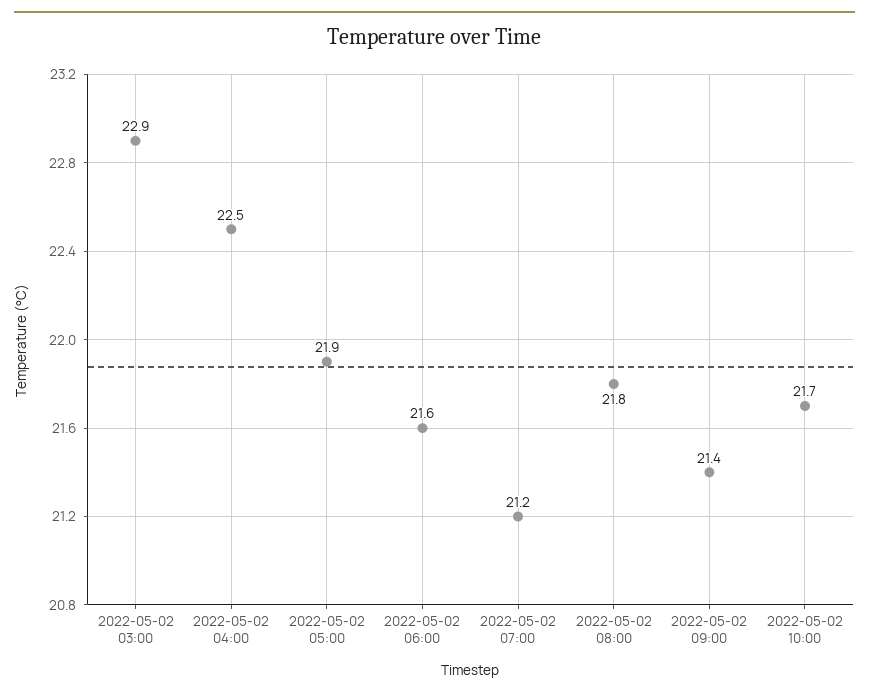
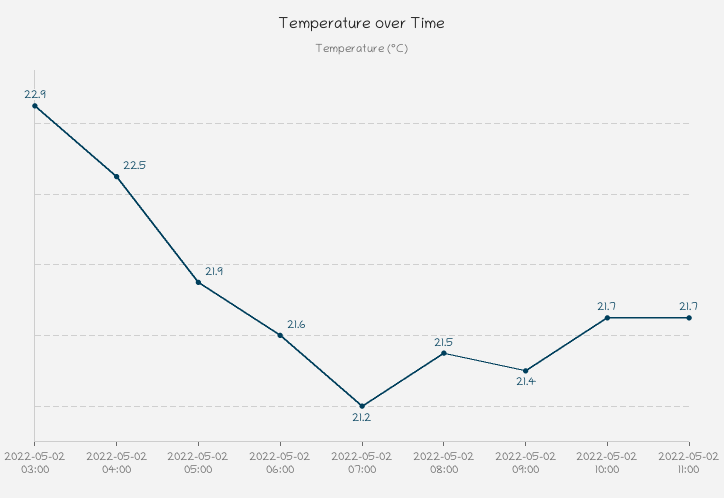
2022-05-02 08:00: 21.8 -> 21.5
2022-05-02 11:00: none -> 21.7

